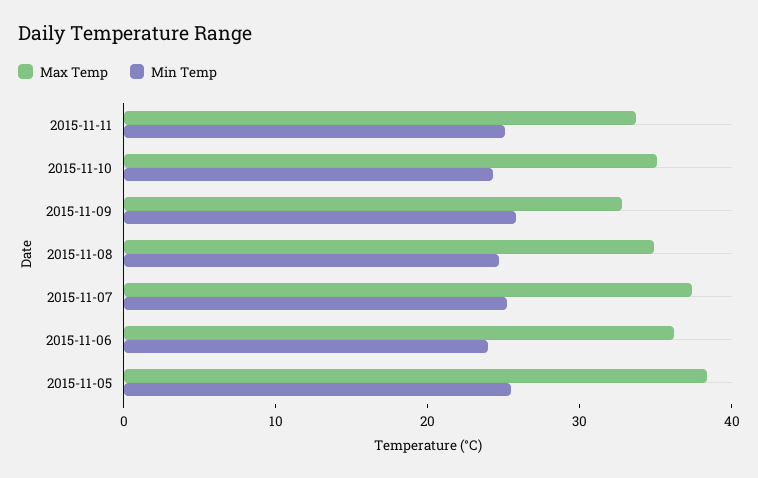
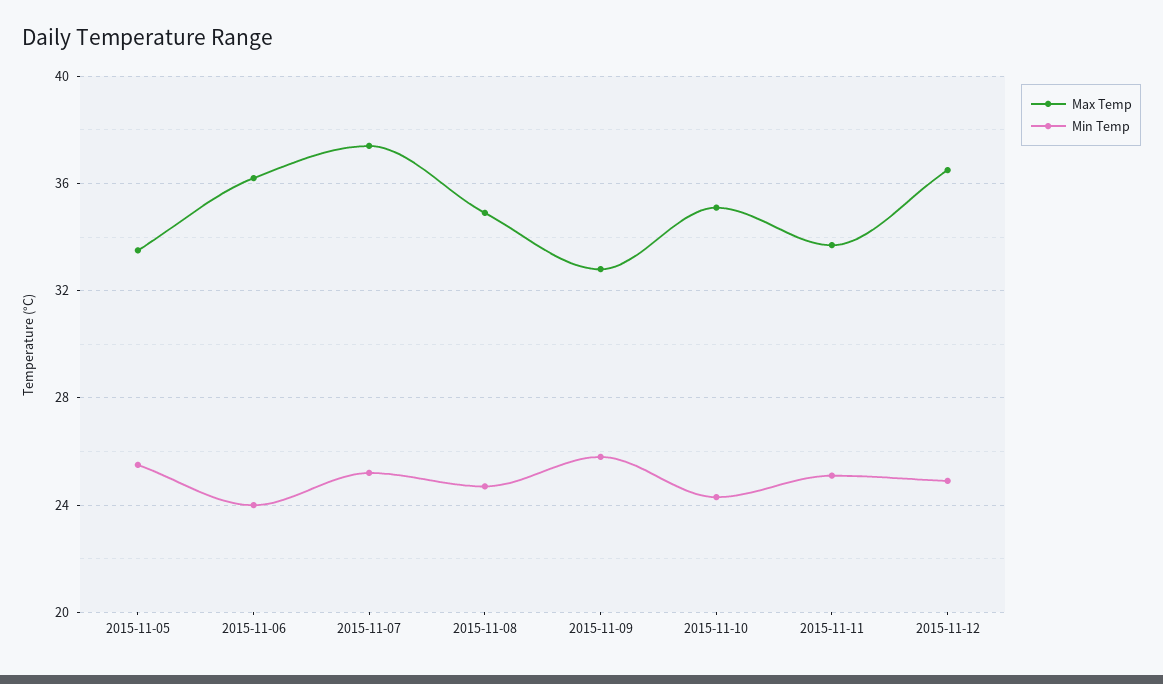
Max Temp, 2015-11-05: 38 -> 33.5
Max Temp, 2015-11-12: none -> 36.5
Min Temp, 2015-11-12: none -> 25

